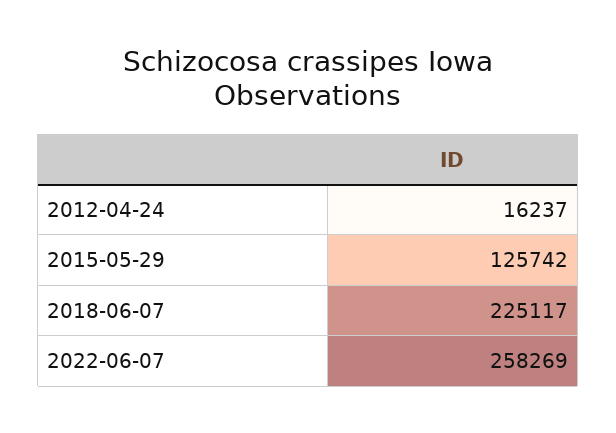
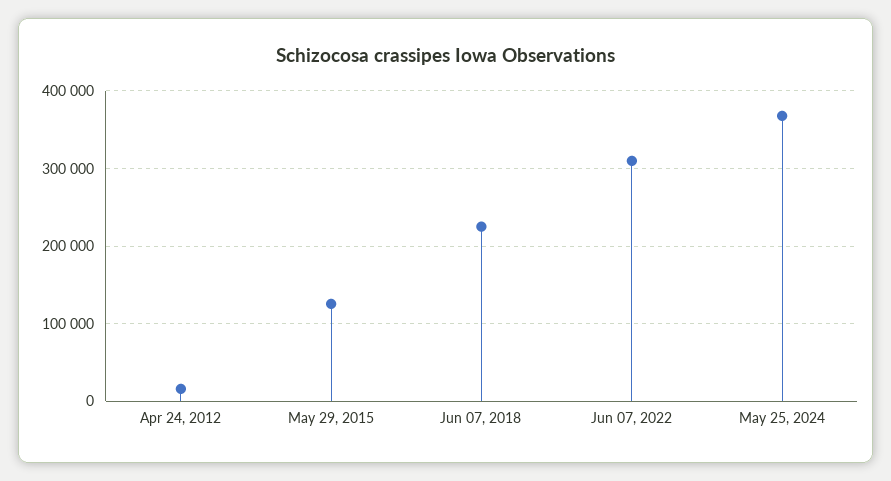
2022-06-07: 258269 -> 310000
May 25, 2024: none -> 370000

